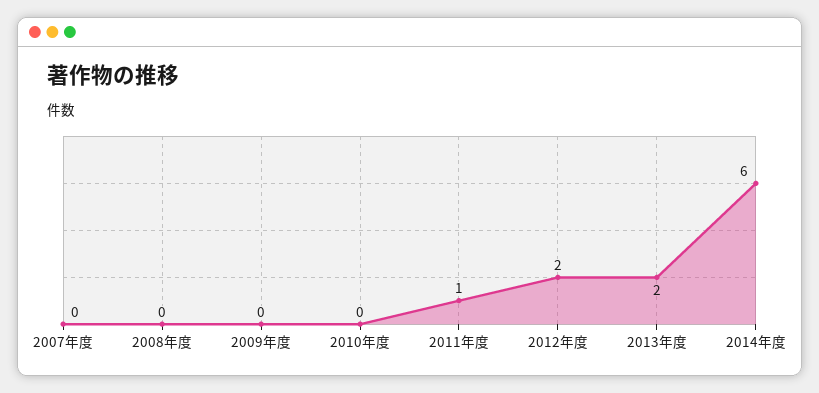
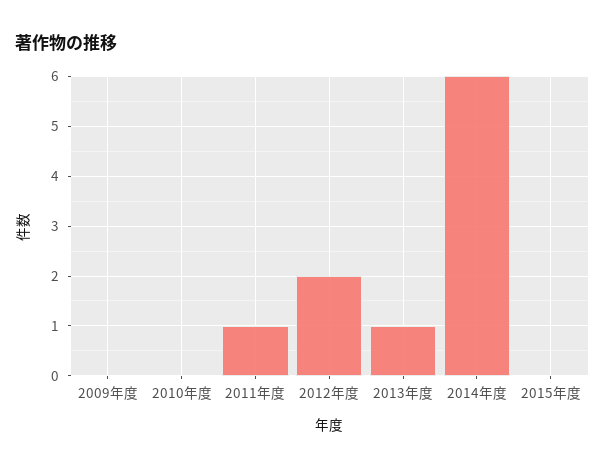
2007年度: 0 -> none
2008年度: 0 -> none
2013年度: 2 -> 1
2015年度: none -> 0

